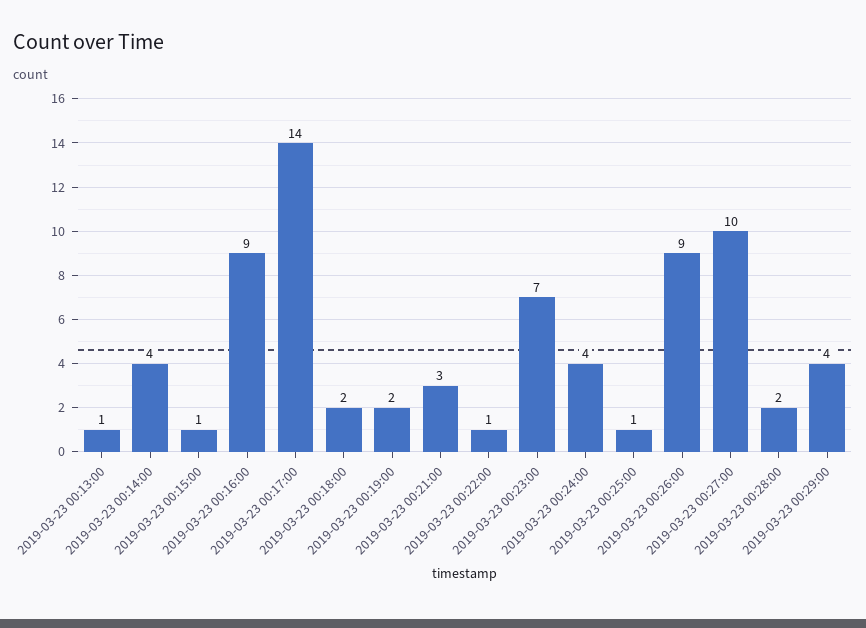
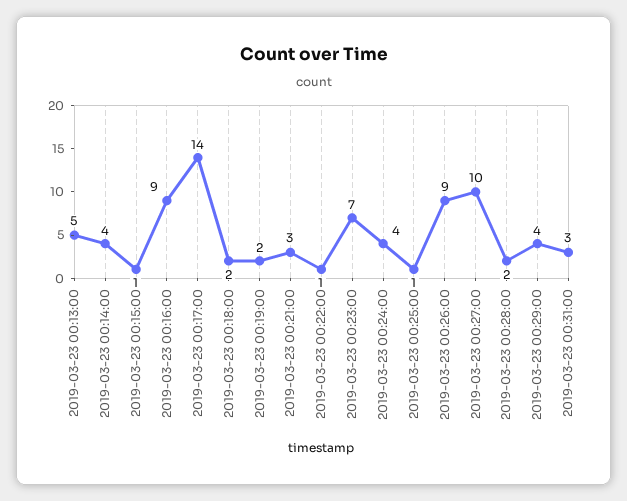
2019-03-23 00:13:00: 1 -> 5
2019-03-23 00:31:00: none -> 3

